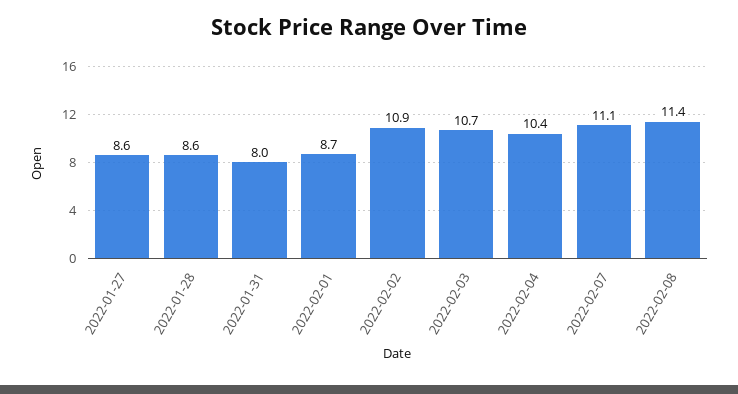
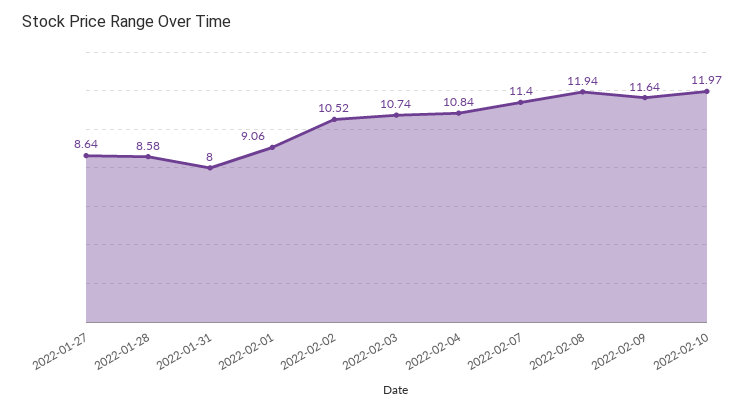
2022-02-01: 8.7 -> 9.06
2022-02-02: 10.9 -> 10.52
2022-02-04: 10.4 -> 10.84
2022-02-07: 11.1 -> 11.4
2022-02-08: 11.4 -> 11.94
2022-02-09: none -> 11.64
2022-02-10: none -> 11.97

